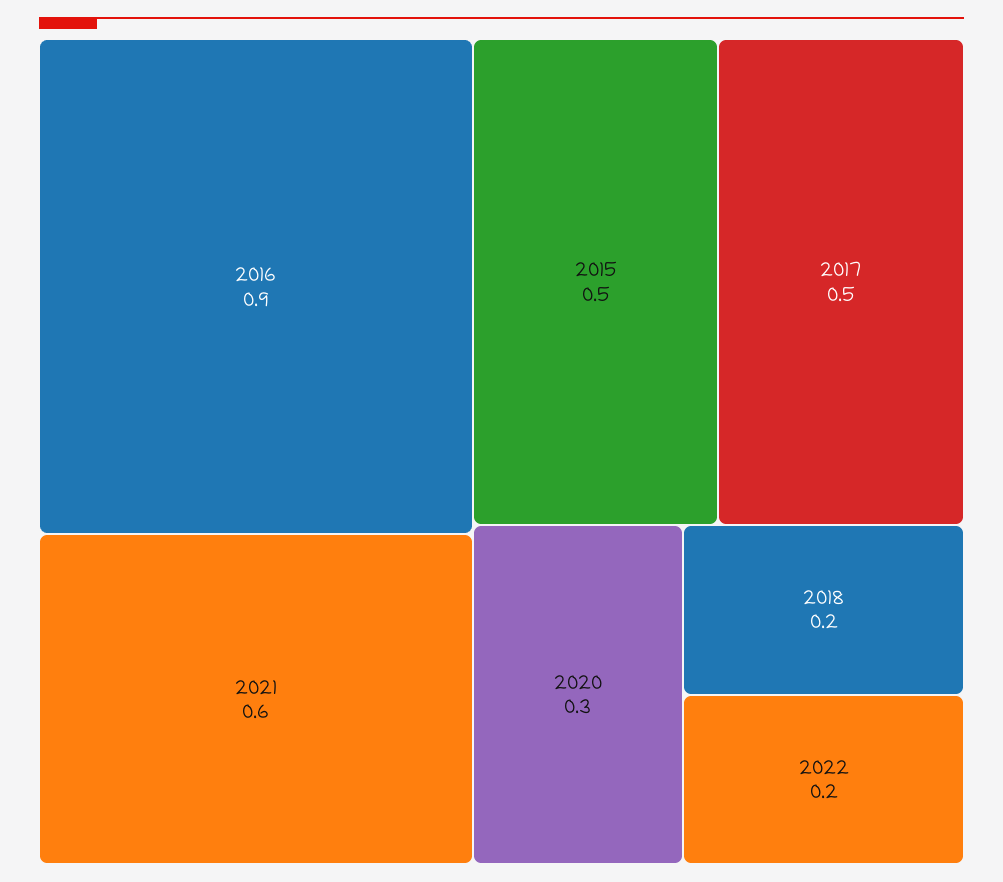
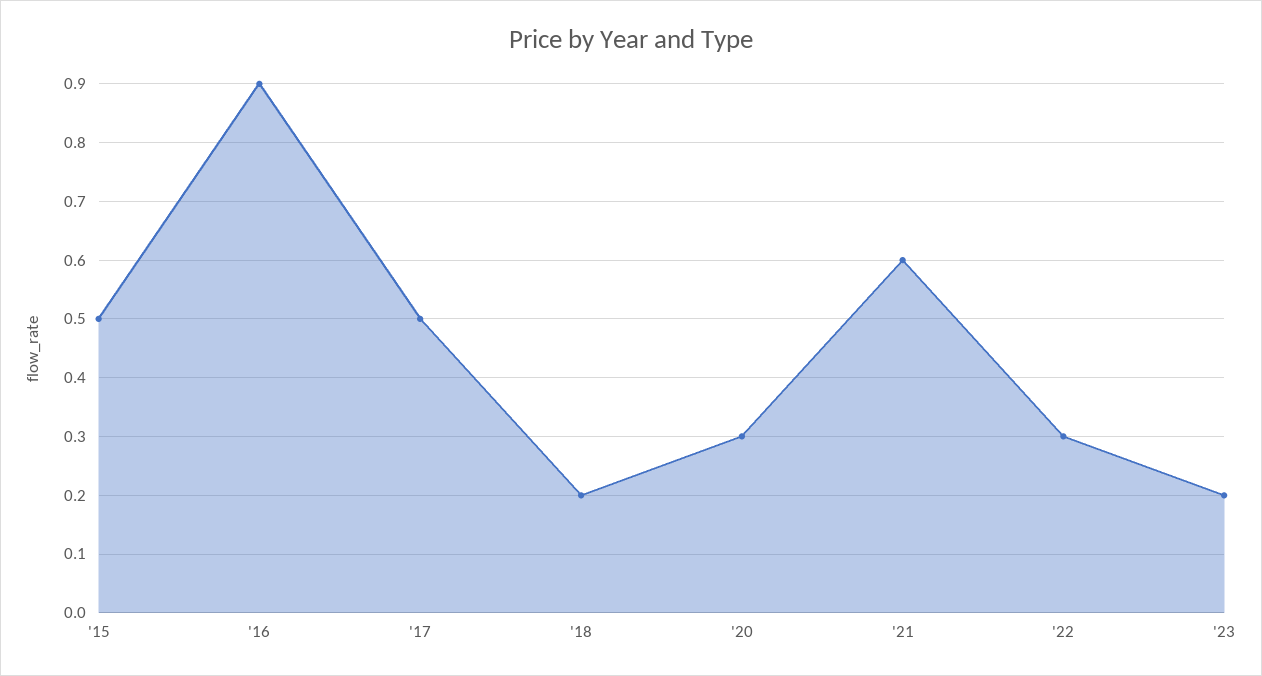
2022: 0.2 -> 0.3
'23: none -> 0.2

